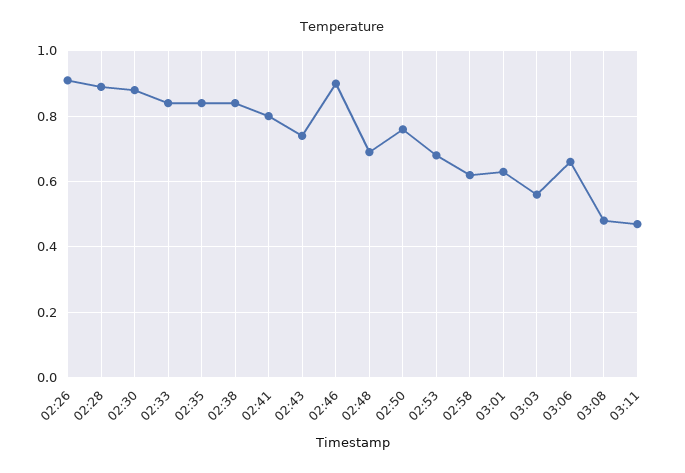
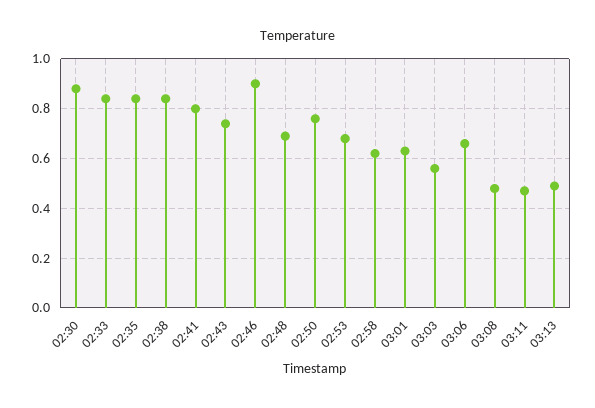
02:26: 0.9 -> none
02:28: 0.9 -> none
03:13: none -> 0.5

